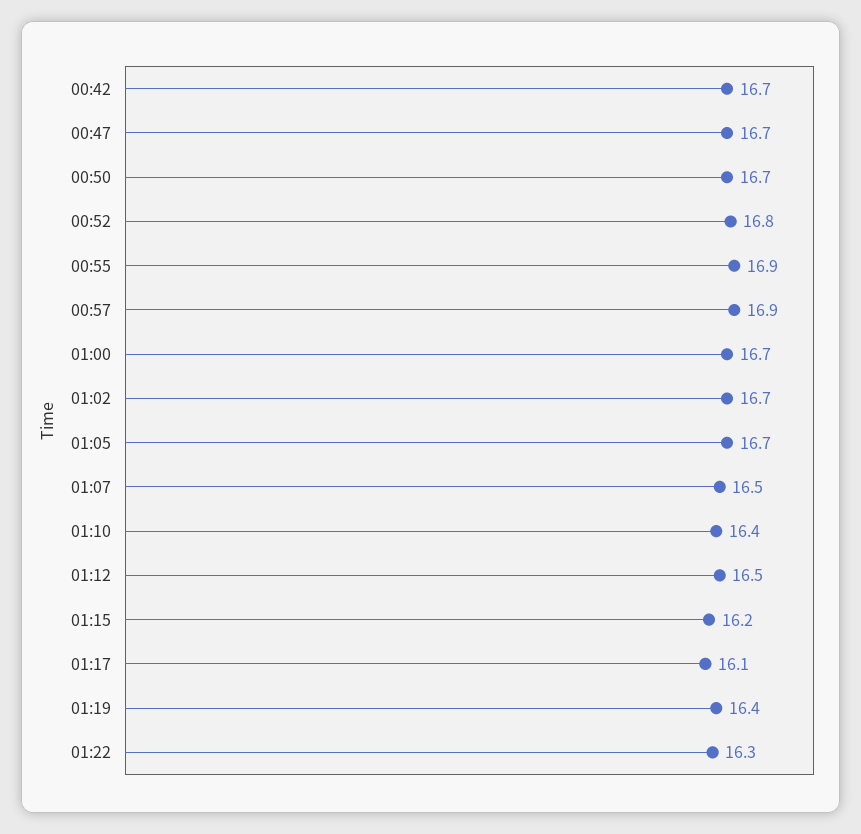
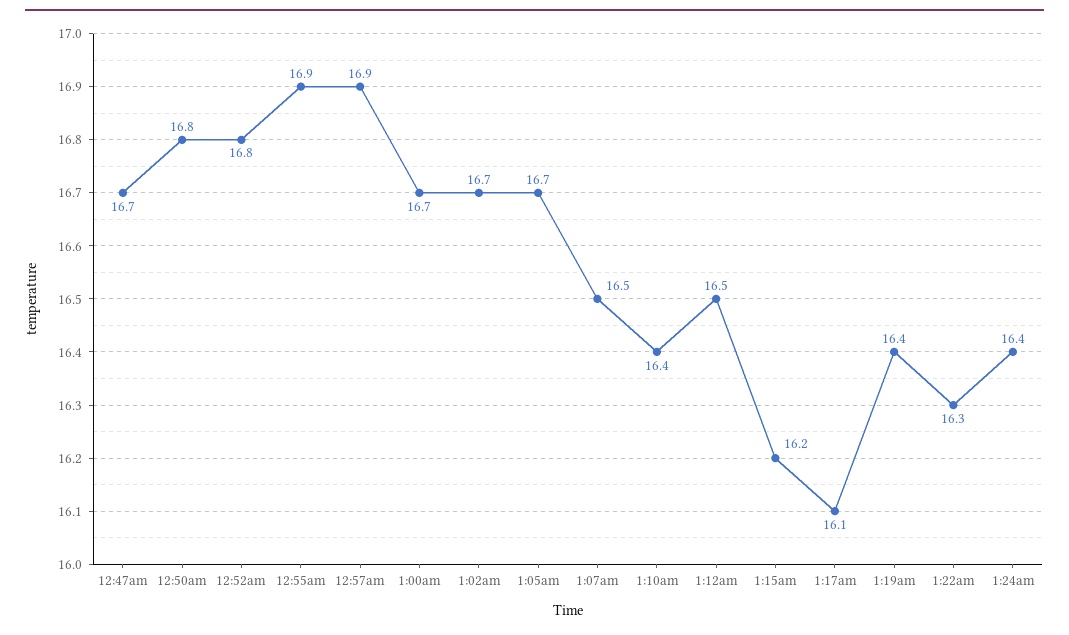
00:42: 16.7 -> none
00:50: 16.7 -> 16.8
1:24am: none -> 16.4

